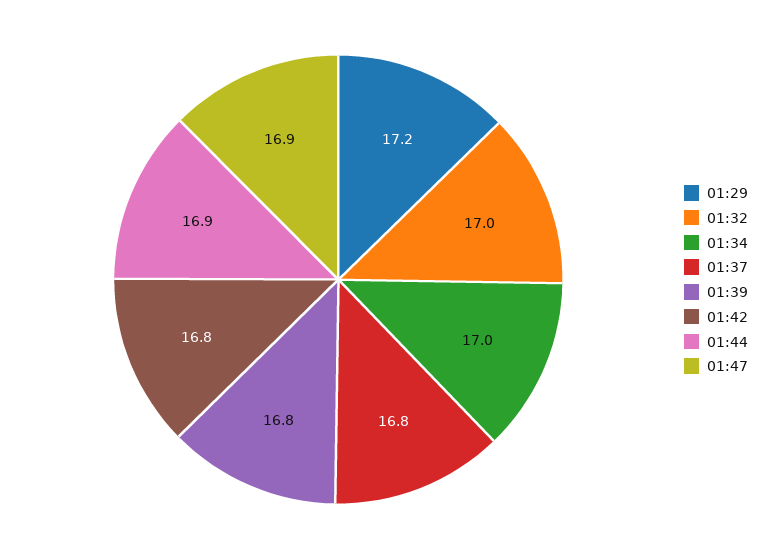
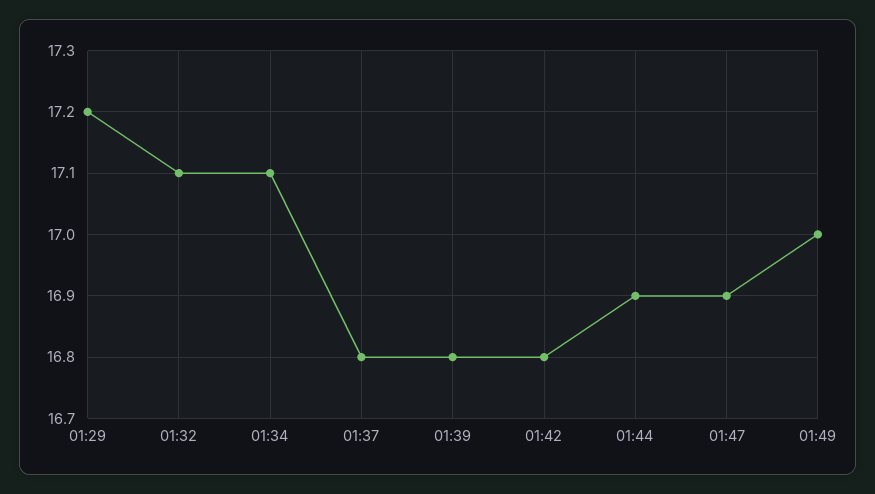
01:32: 17 -> 17.1
01:34: 17 -> 17.1
01:49: none -> 17

